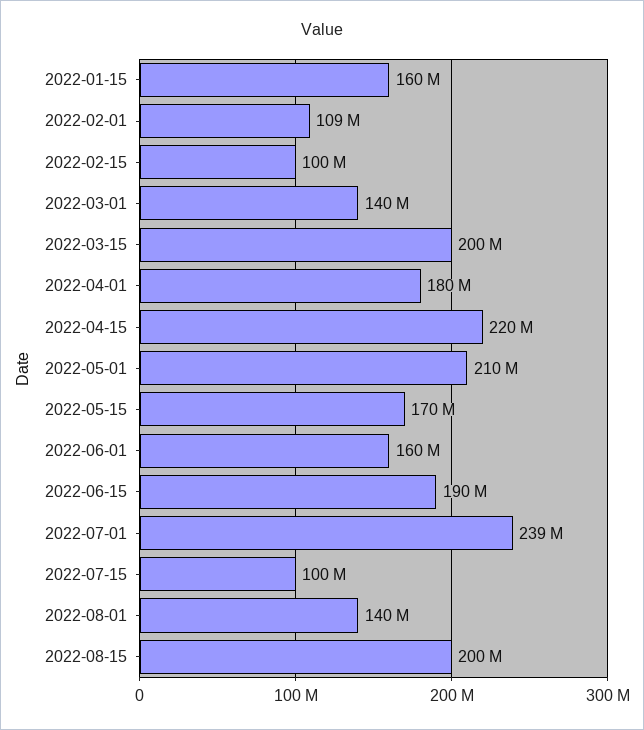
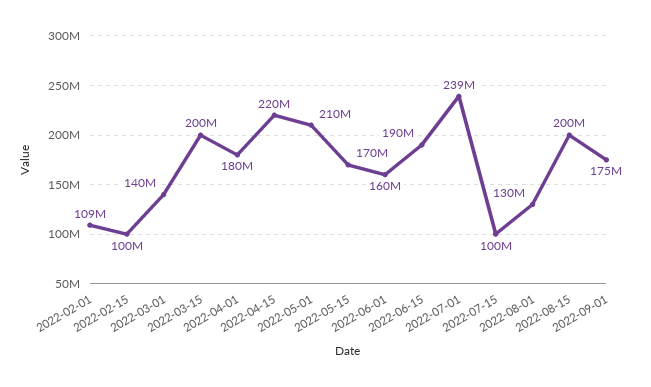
2022-01-15: 160000000 -> none
2022-08-01: 140000000 -> 130000000
2022-09-01: none -> 175000000

